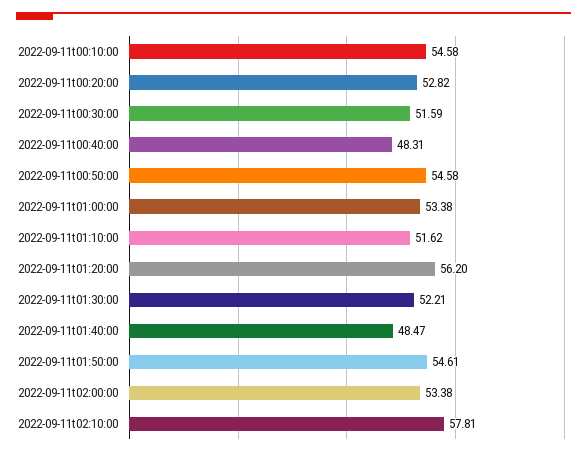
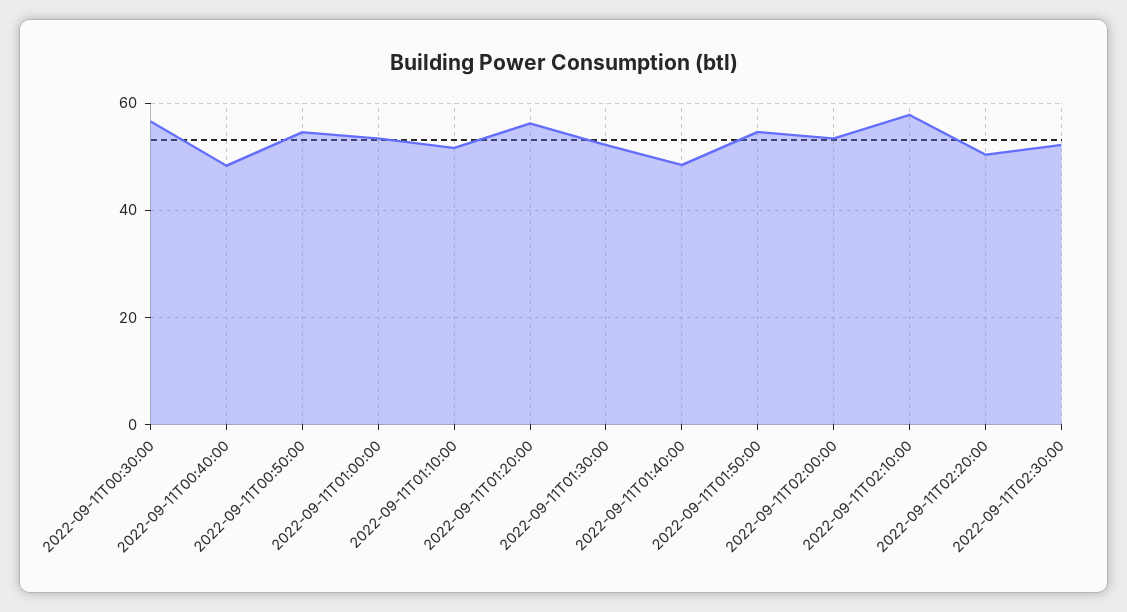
2022-09-11t00:10:00: 54.58 -> none
2022-09-11t00:20:00: 52.82 -> none
2022-09-11t00:30:00: 51.59 -> 56
2022-09-11T02:20:00: none -> 50
2022-09-11T02:30:00: none -> 52

